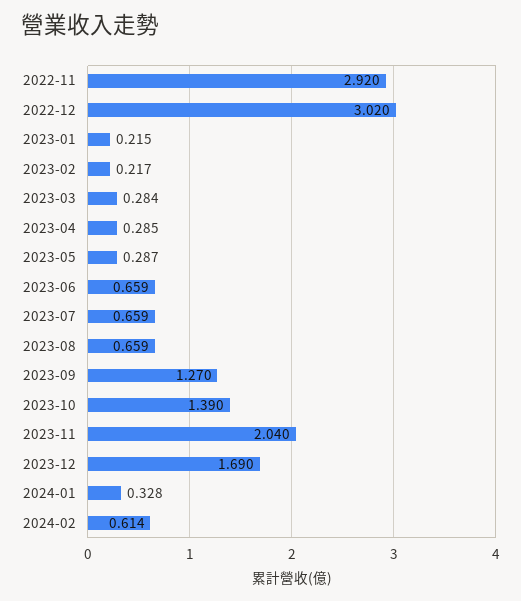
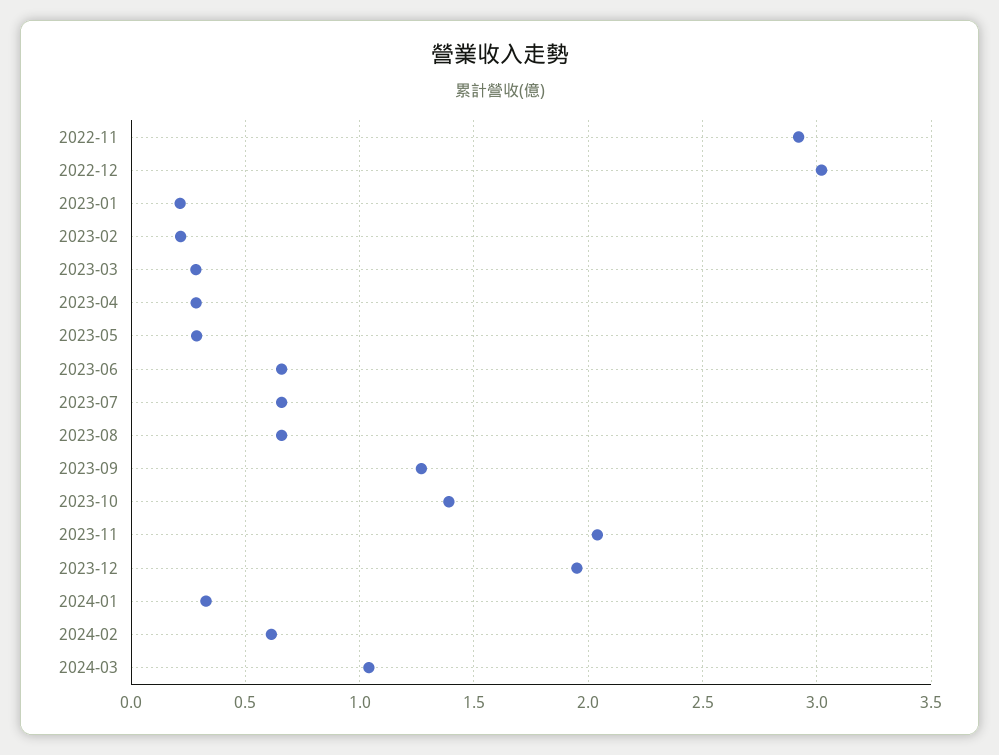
2023-12: 1.69 -> 1.95
2024-03: none -> 1.05

